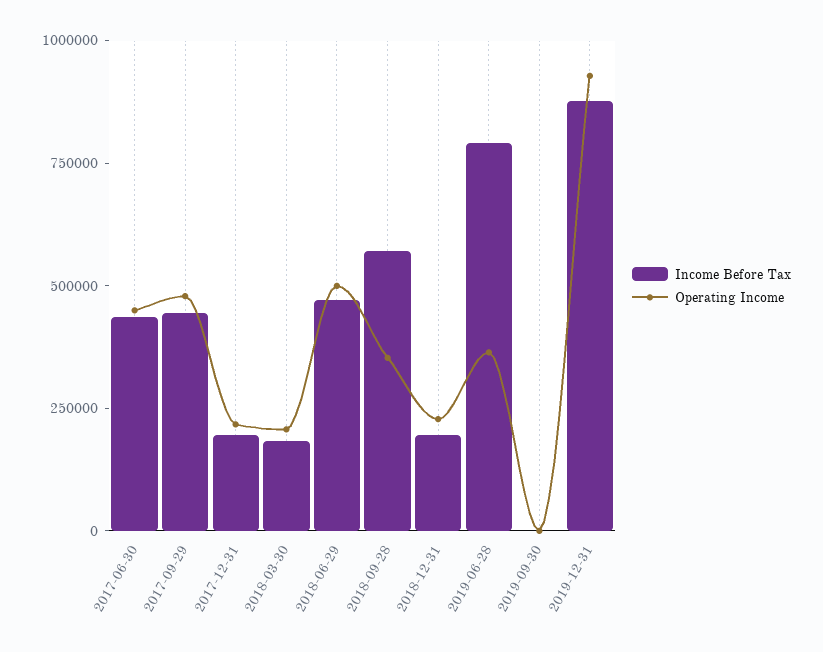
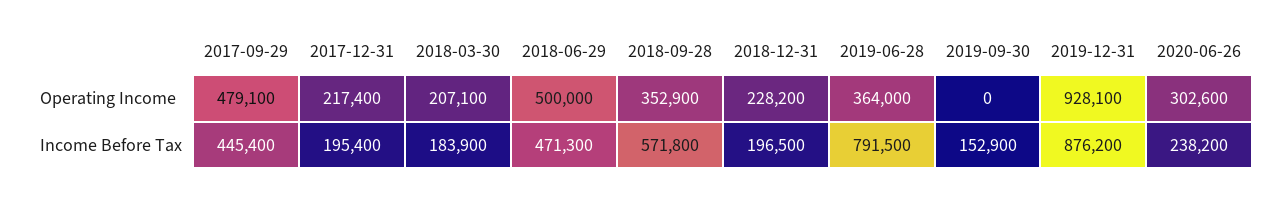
Income Before Tax, 2017-06-30: 450000 -> none
Operating Income, 2017-06-30: 450000 -> none
Income Before Tax, 2019-09-30: 0 -> 152900
Operating Income, 2020-06-26: none -> 302600
Income Before Tax, 2020-06-26: none -> 238200

